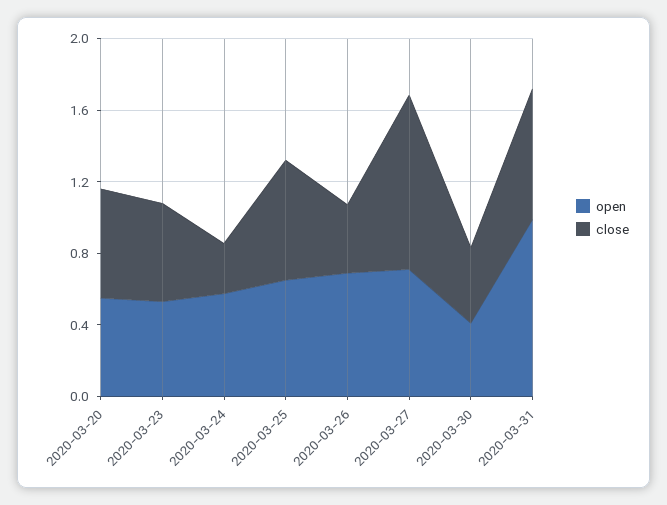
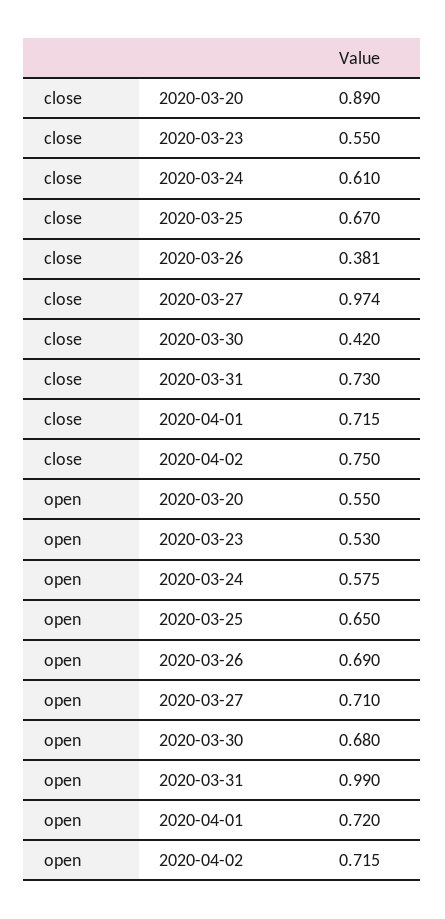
close, 2020-03-20: 0.6 -> 0.89
close, 2020-03-24: 0.3 -> 0.61
open, 2020-03-30: 0.4 -> 0.68
close, 2020-04-01: none -> 0.715
close, 2020-04-02: none -> 0.75
open, 2020-04-01: none -> 0.72
open, 2020-04-02: none -> 0.715

